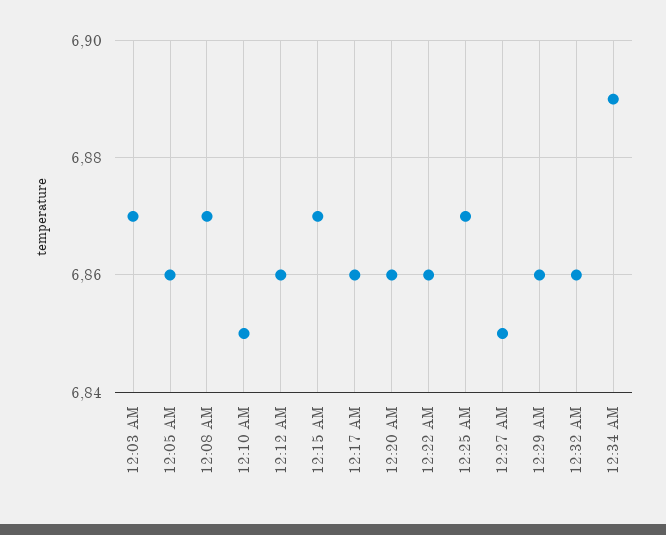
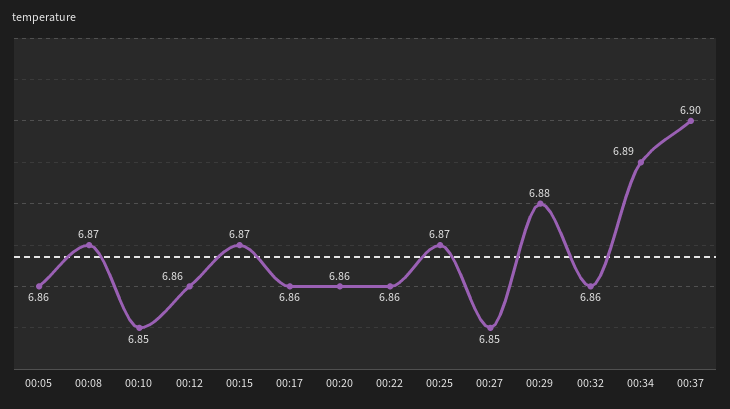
12:03 AM: 6.87 -> none
12:29 AM: 6.86 -> 6.88
00:37: none -> 6.9

